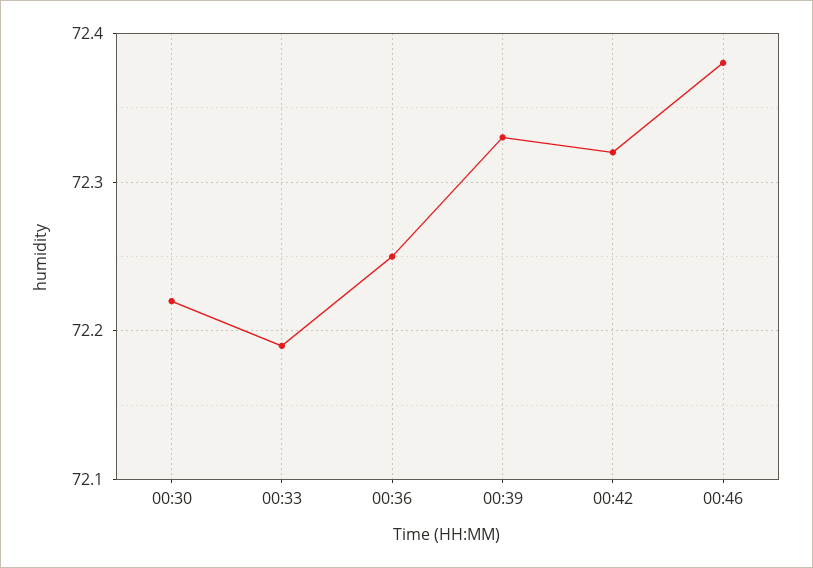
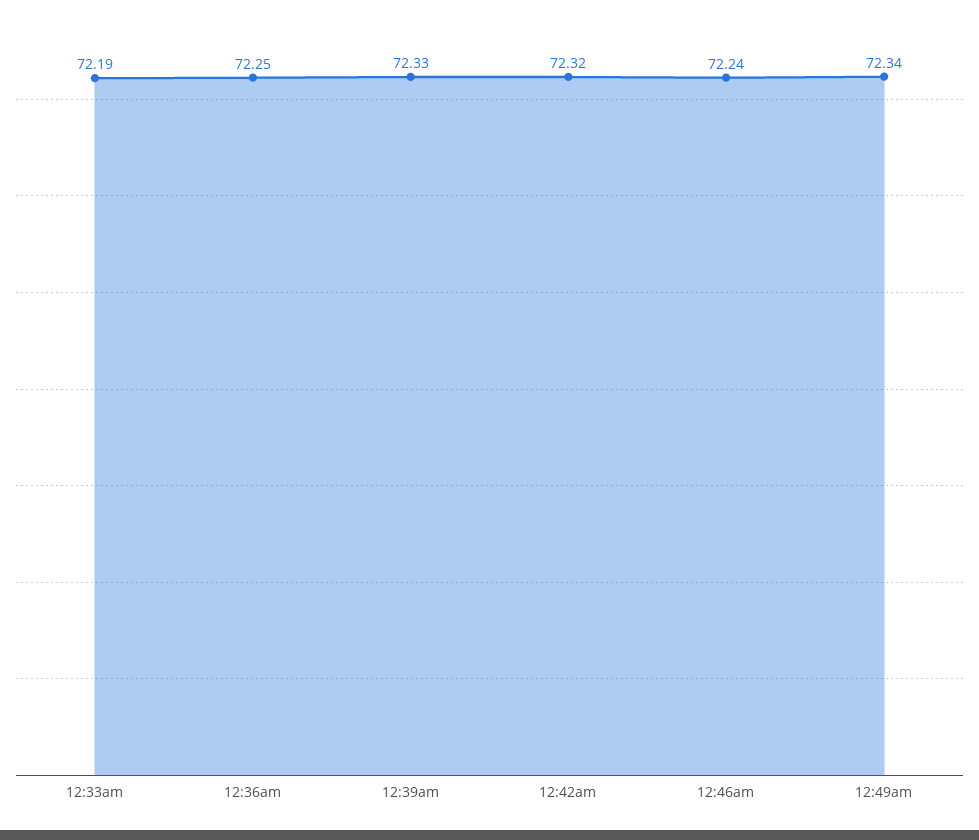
00:30: 72.22 -> none
00:46: 72.38 -> 72.24
12:49am: none -> 72.34

